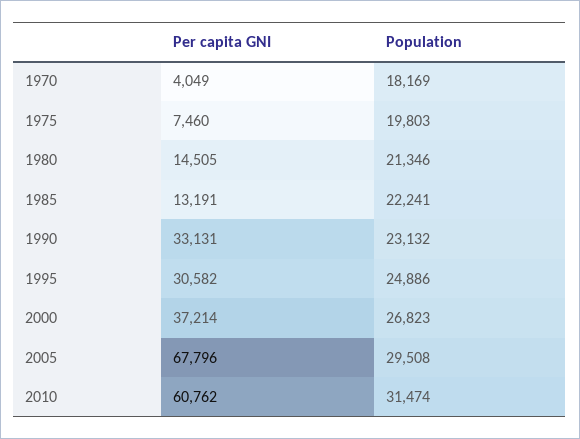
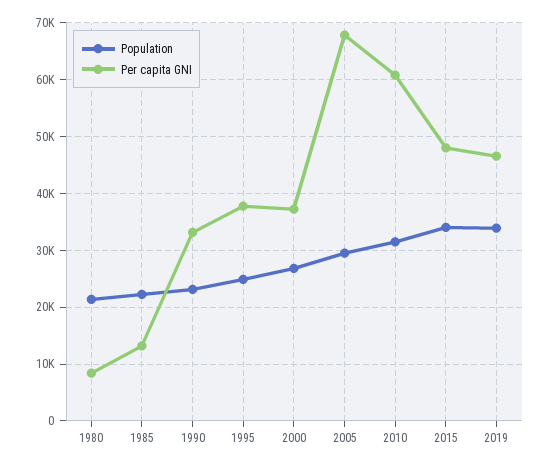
Per capita GNI, 1970: 4049 -> none
Population, 1970: 18169 -> none
Per capita GNI, 1975: 7460 -> none
Population, 1975: 19803 -> none
Per capita GNI, 1980: 14505 -> 8000
Per capita GNI, 1995: 30582 -> 38000
Population, 2015: none -> 34000
Per capita GNI, 2015: none -> 48000
Population, 2019: none -> 34000
Per capita GNI, 2019: none -> 46000

